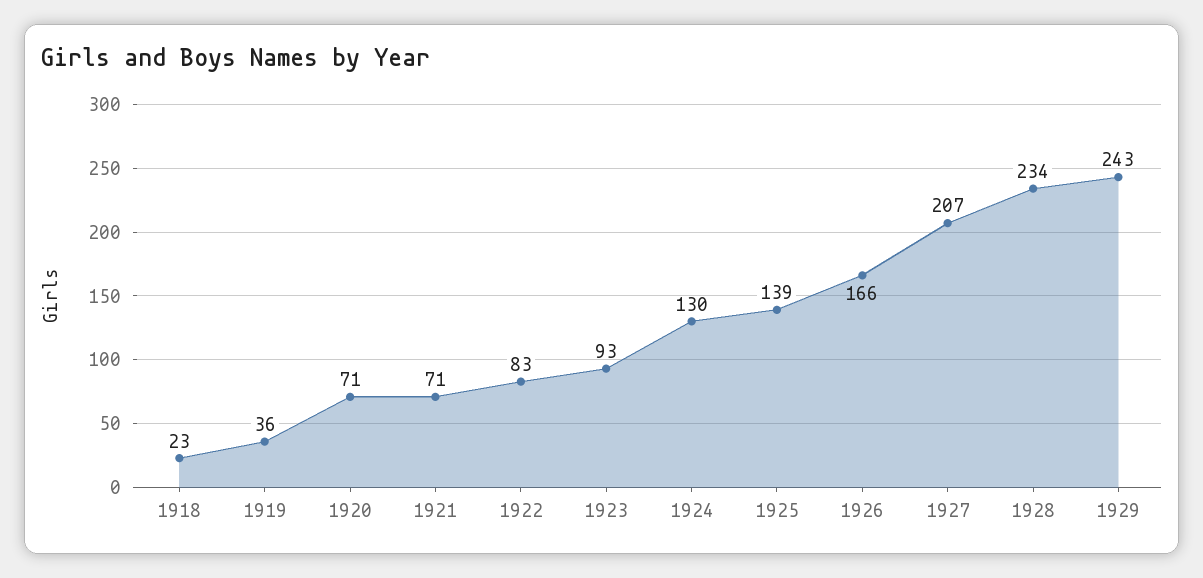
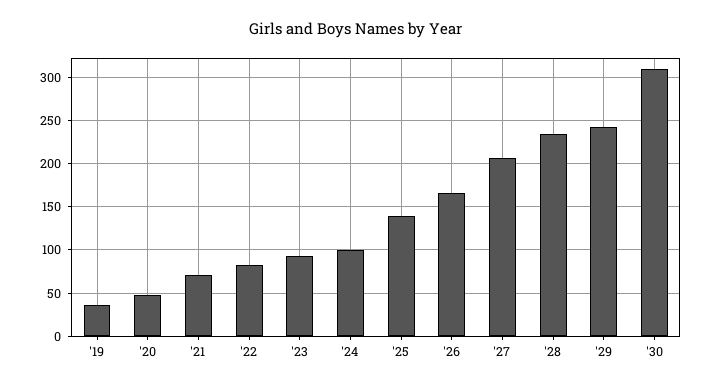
1918: 23 -> none
1920: 71 -> 50
1924: 130 -> 100
'30: none -> 310

